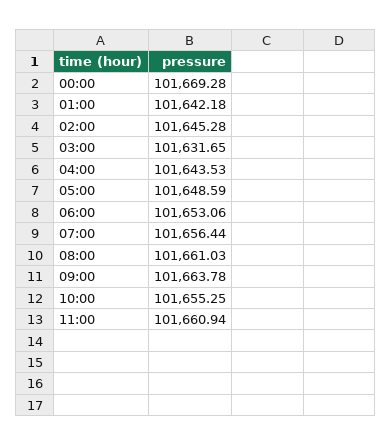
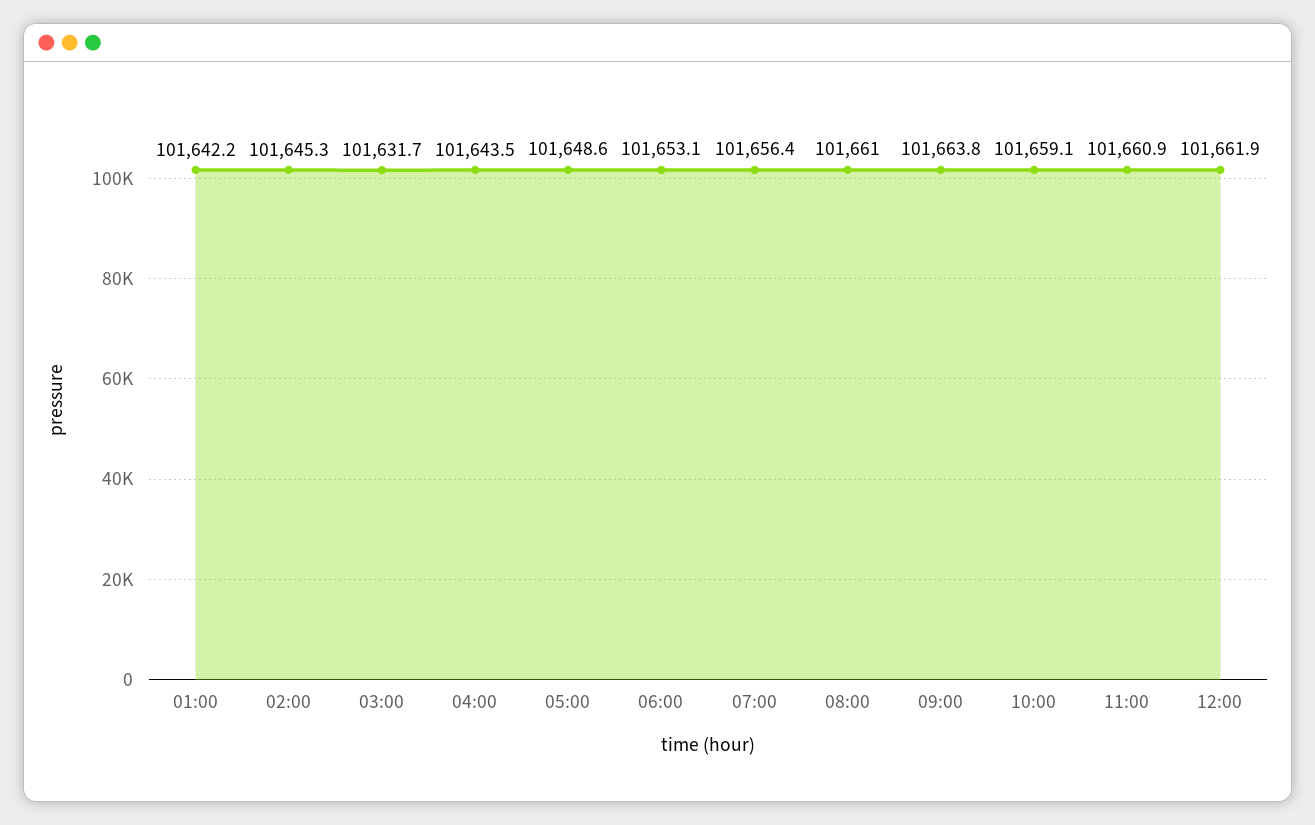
00:00: 101669.28 -> none
10:00: 101655.25 -> 101659.1
12:00: none -> 101661.9

